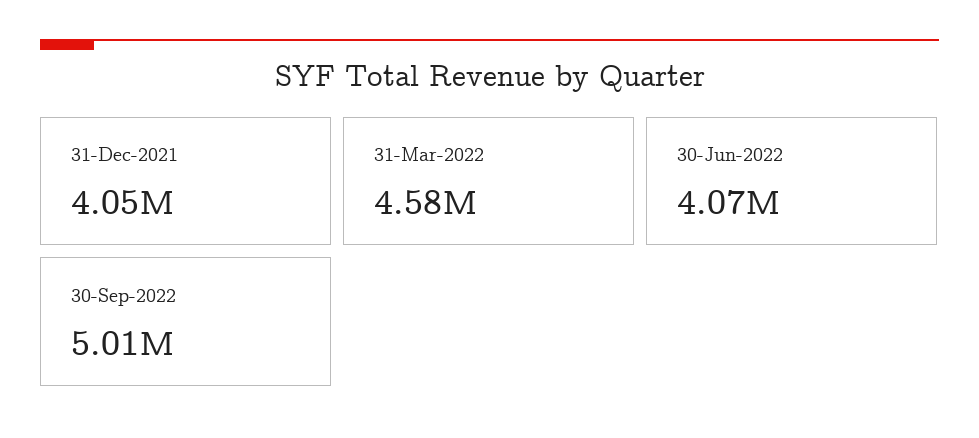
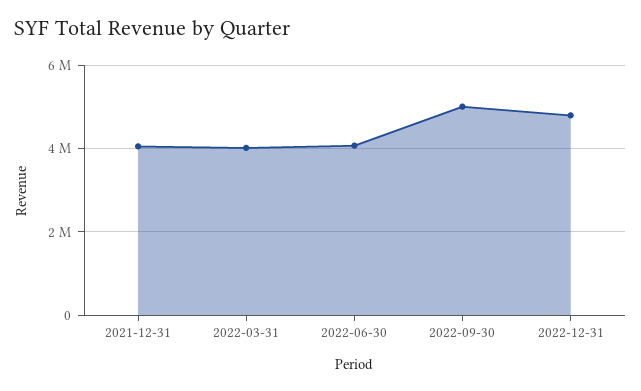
31-Mar-2022: 4580000 -> 4000000
2022-12-31: none -> 4800000

